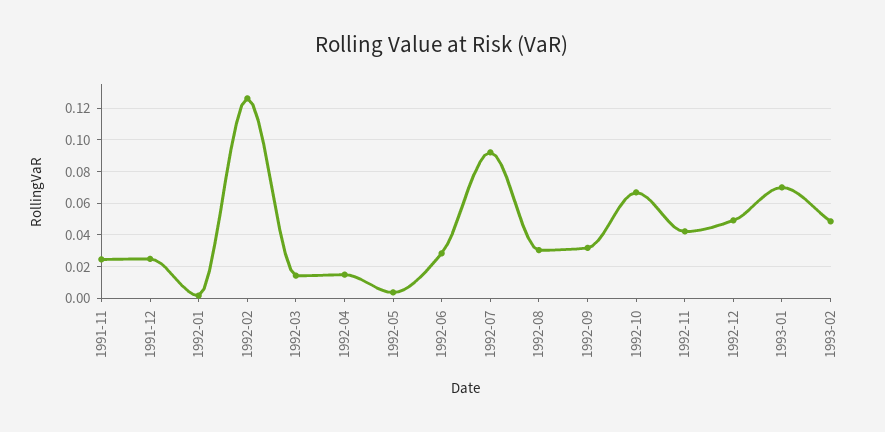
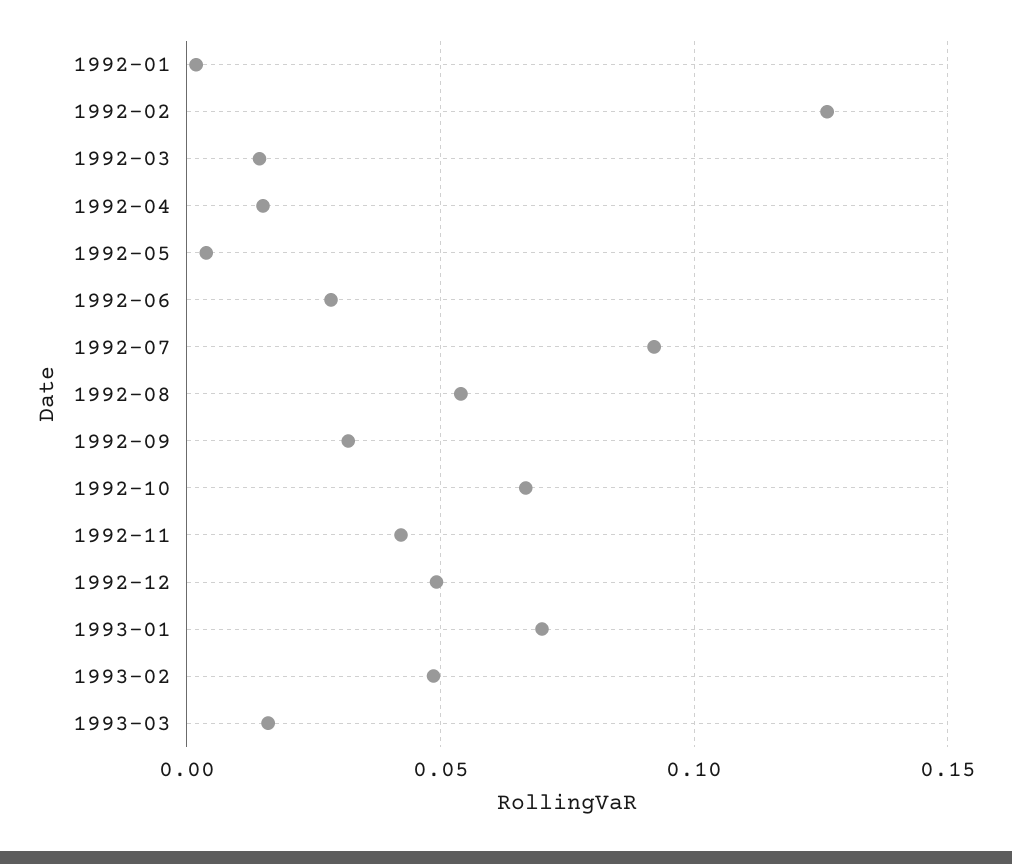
1991-11: 0.025 -> none
1991-12: 0.025 -> none
1992-08: 0.03 -> 0.055
1993-03: none -> 0.015

